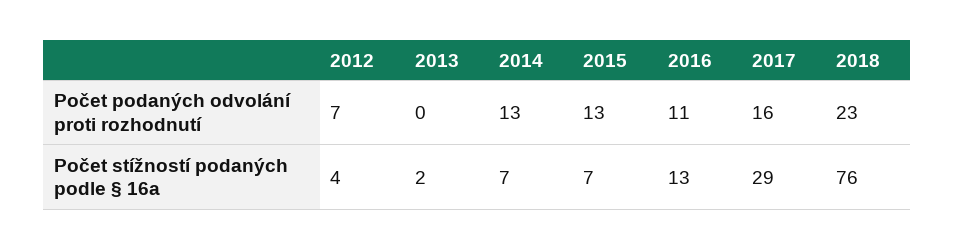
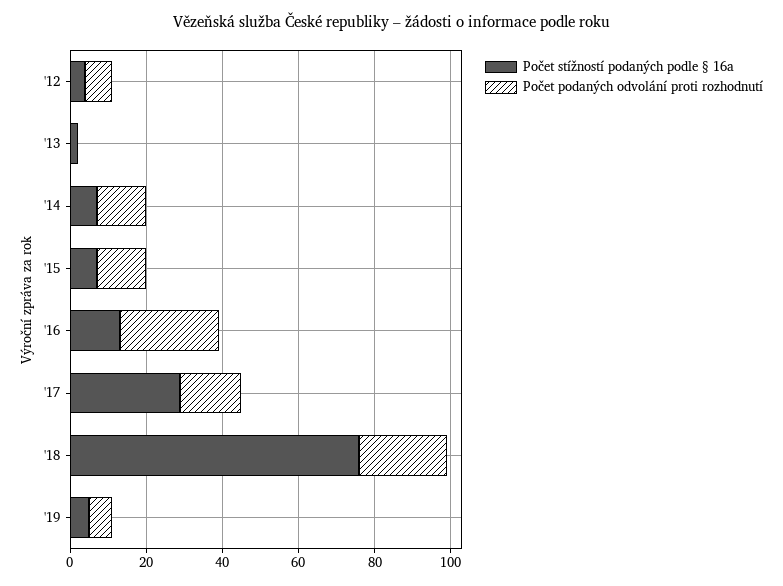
Počet podaných odvolání proti rozhodnutí, 2016: 11 -> 25
Počet stížností podaných podle § 16a, '19: none -> 5
Počet podaných odvolání proti rozhodnutí, '19: none -> 5

